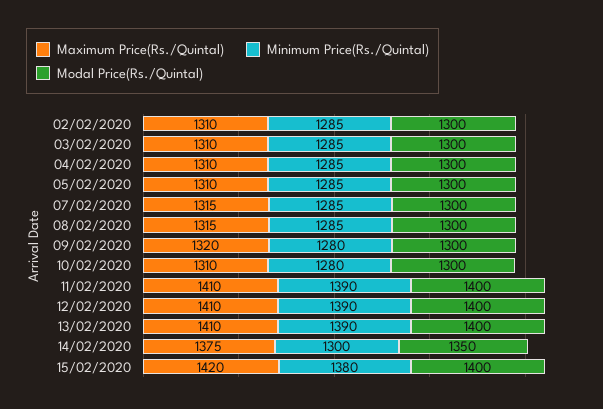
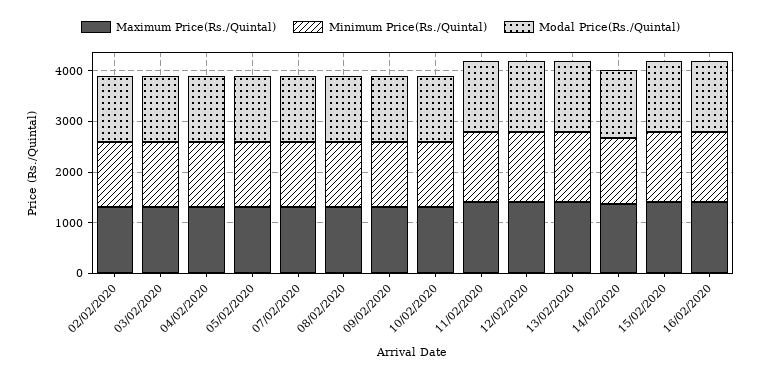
Maximum Price(Rs./Quintal), 16/02/2020: none -> 1400
Minimum Price(Rs./Quintal), 16/02/2020: none -> 1400
Modal Price(Rs./Quintal), 16/02/2020: none -> 1400

